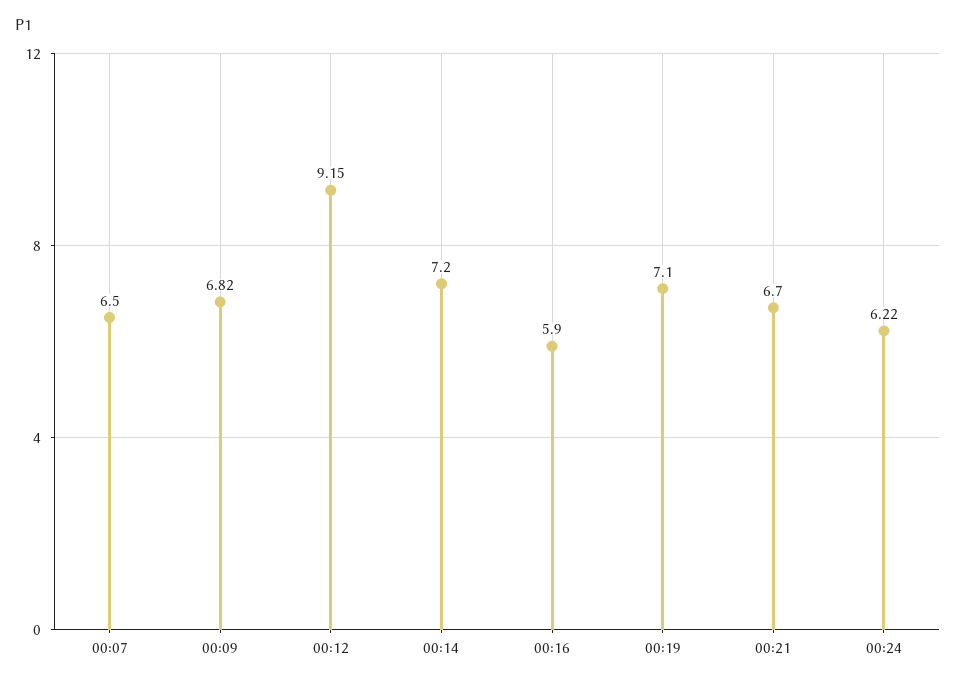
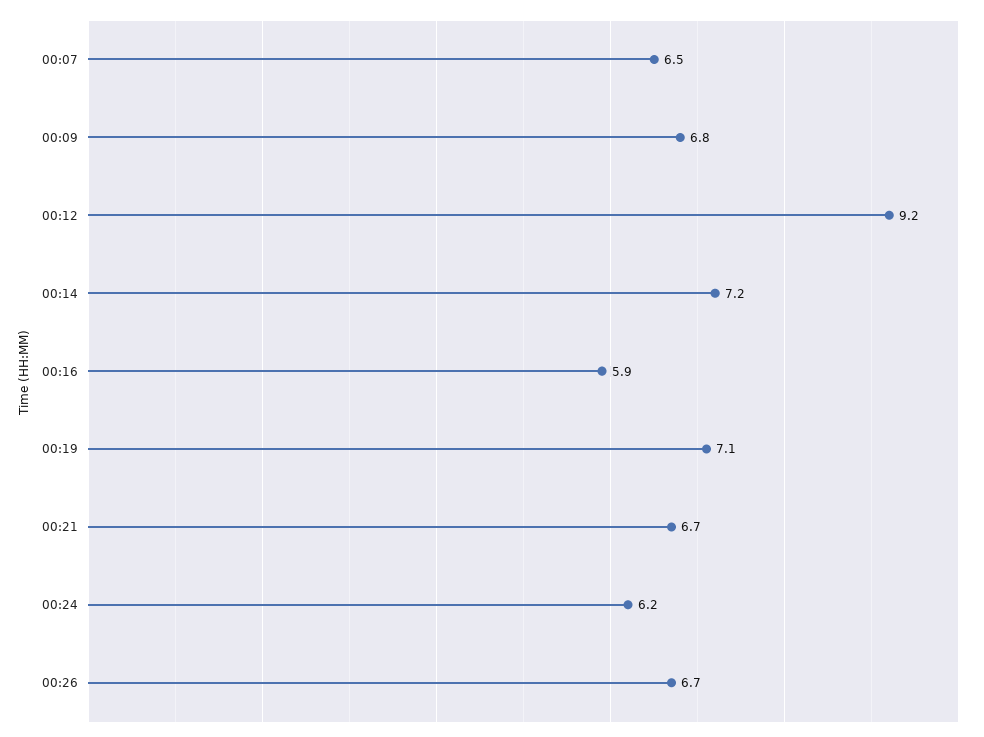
00:26: none -> 6.7

